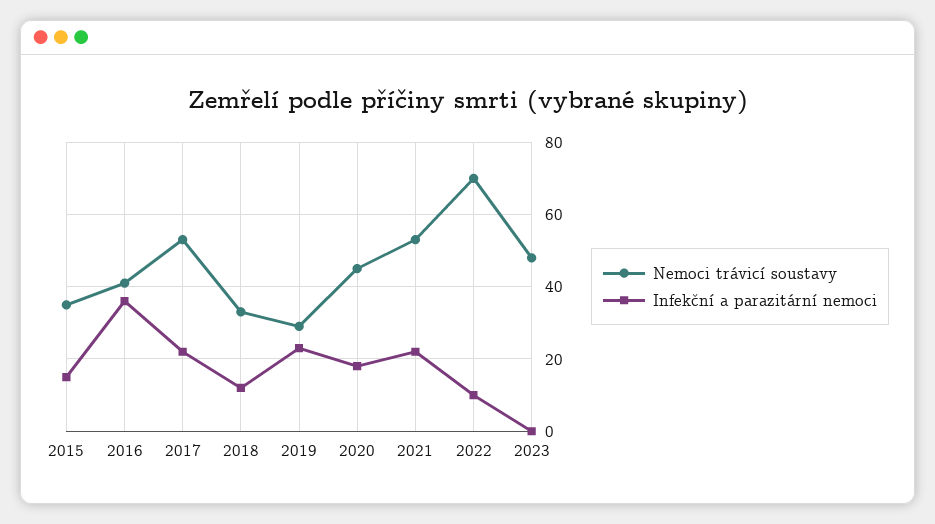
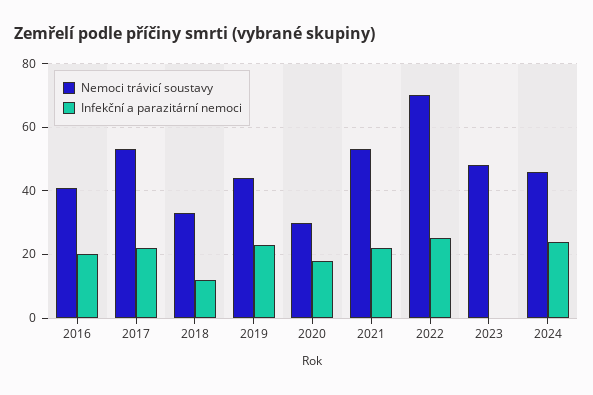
Nemoci trávicí soustavy, 2015: 35 -> none
Infekční a parazitární nemoci, 2015: 15 -> none
Infekční a parazitární nemoci, 2016: 35 -> 20
Nemoci trávicí soustavy, 2019: 30 -> 45
Nemoci trávicí soustavy, 2020: 45 -> 30
Infekční a parazitární nemoci, 2022: 10 -> 25
Nemoci trávicí soustavy, 2024: none -> 45
Infekční a parazitární nemoci, 2024: none -> 25

